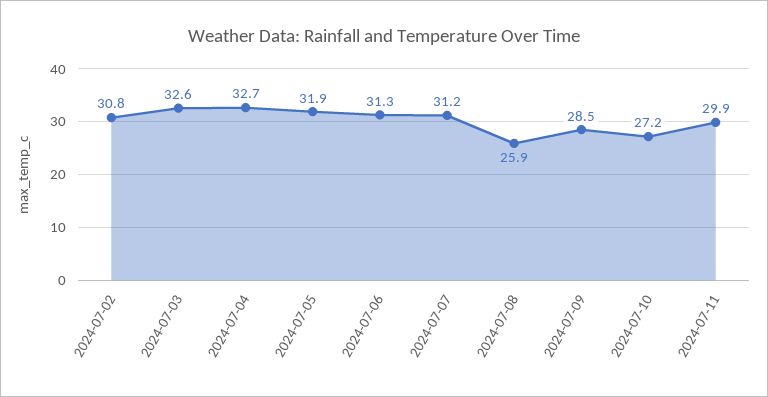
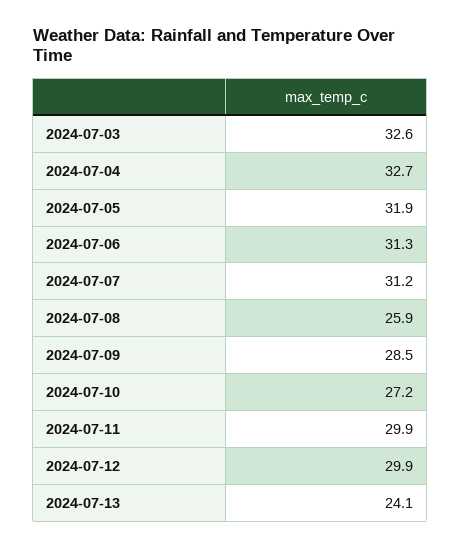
2024-07-02: 30.8 -> none
2024-07-12: none -> 29.9
2024-07-13: none -> 24.1

